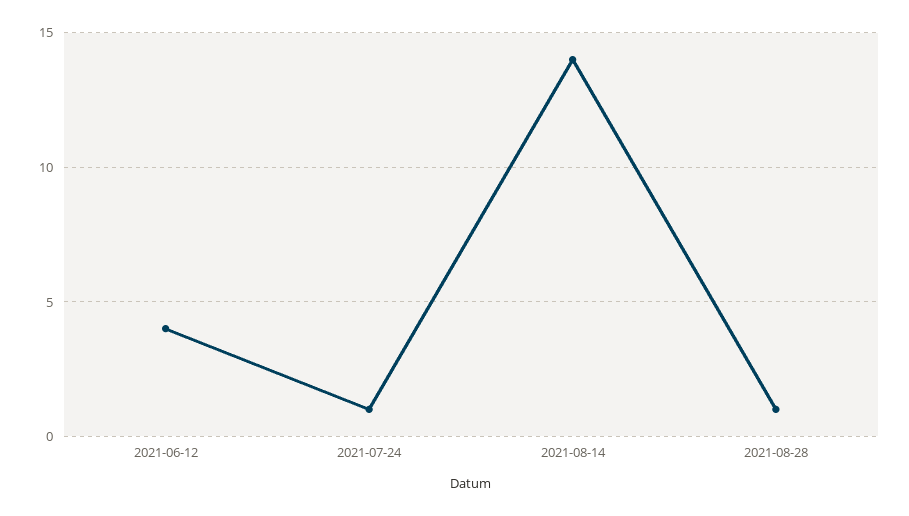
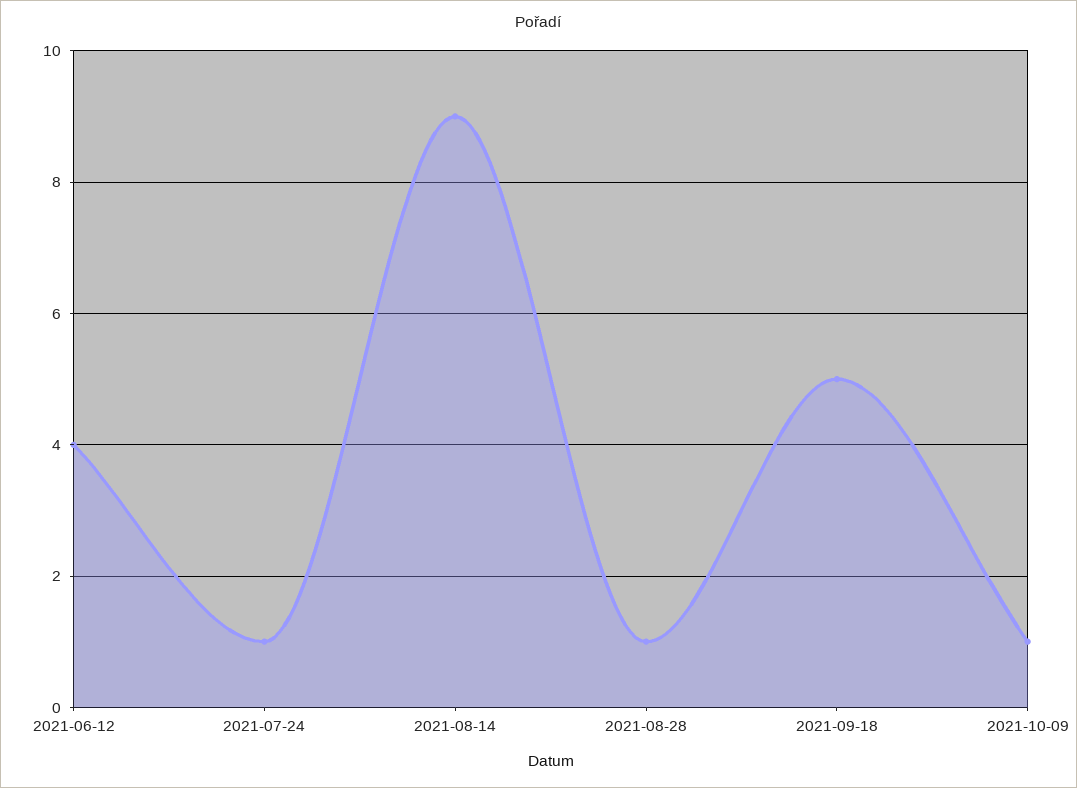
2021-08-14: 14 -> 9
2021-09-18: none -> 5
2021-10-09: none -> 1

